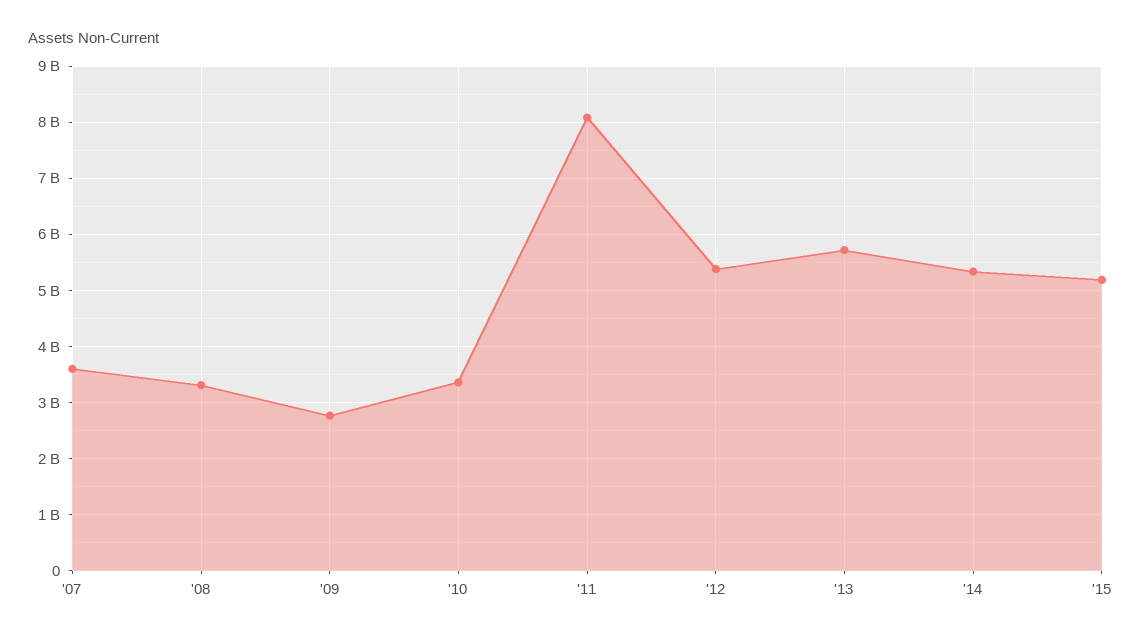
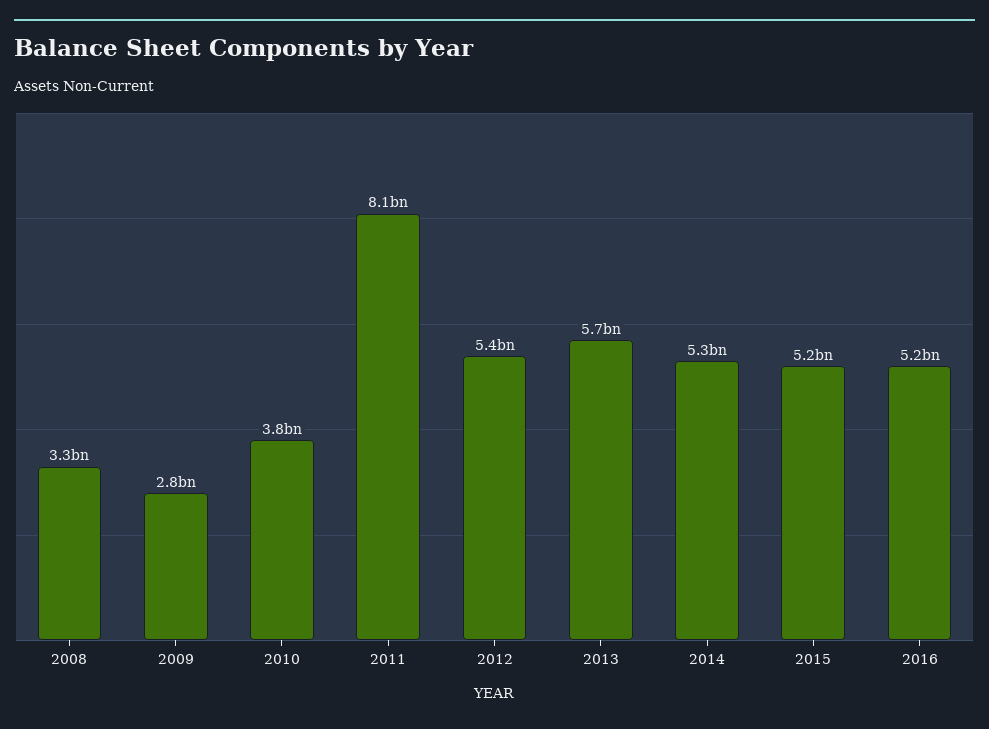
'07: 3600000000 -> none
'10: 3400000000 -> 3800000000
2016: none -> 5200000000

